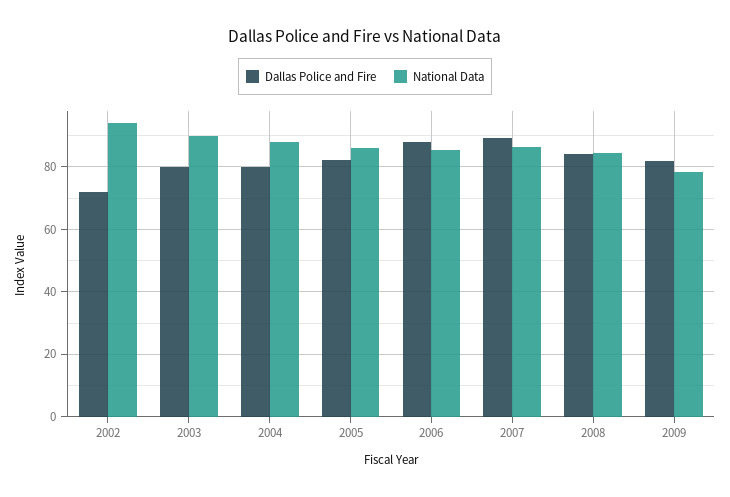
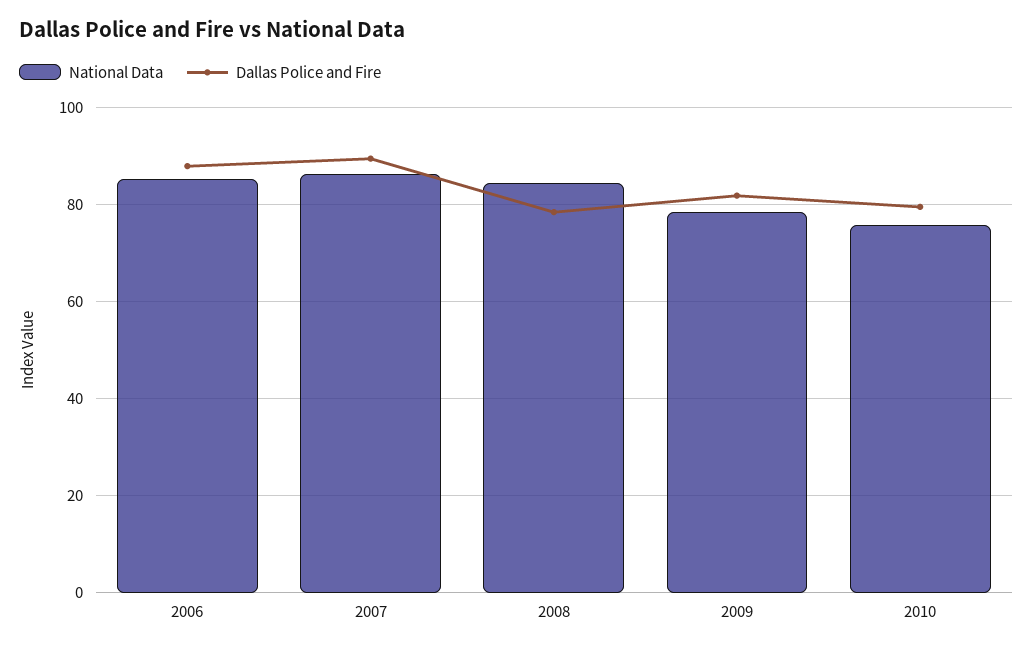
Dallas Police and Fire, 2002: 72 -> none
National Data, 2002: 94 -> none
Dallas Police and Fire, 2003: 80 -> none
National Data, 2003: 90 -> none
Dallas Police and Fire, 2004: 80 -> none
National Data, 2004: 88 -> none
Dallas Police and Fire, 2005: 82 -> none
National Data, 2005: 86 -> none
Dallas Police and Fire, 2008: 84 -> 78
National Data, 2010: none -> 76
Dallas Police and Fire, 2010: none -> 80

